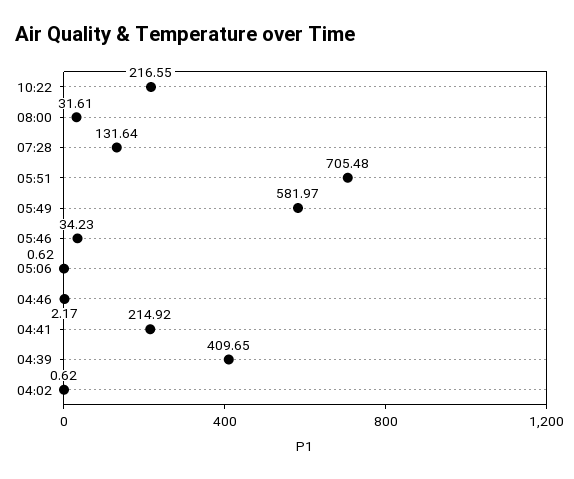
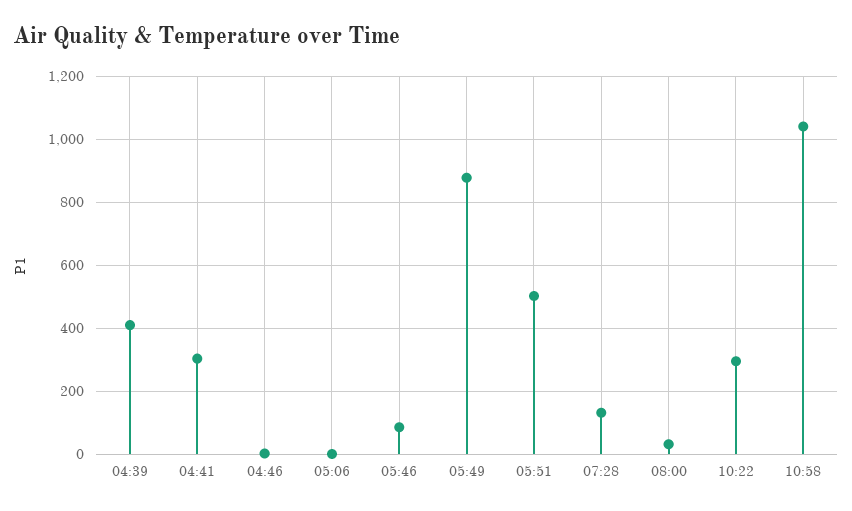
10:22: 216.55 -> 300
05:51: 705.48 -> 500
05:49: 581.97 -> 880
05:46: 34.23 -> 80
04:41: 214.92 -> 300
04:02: 0.62 -> none
10:58: none -> 1040

